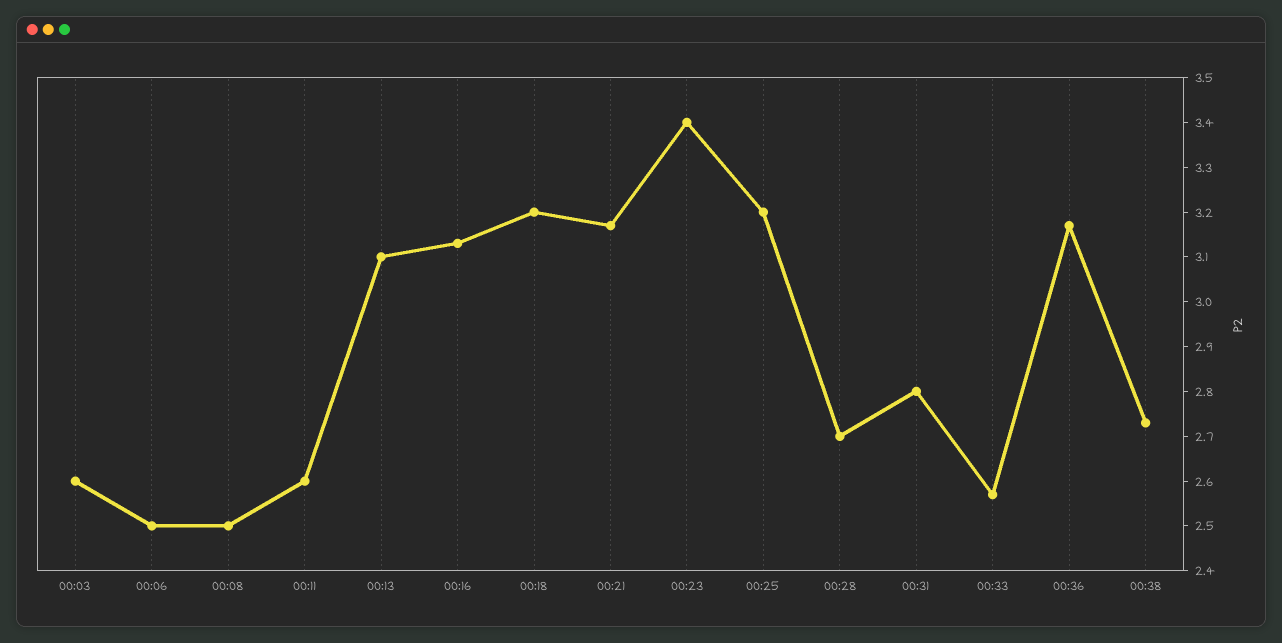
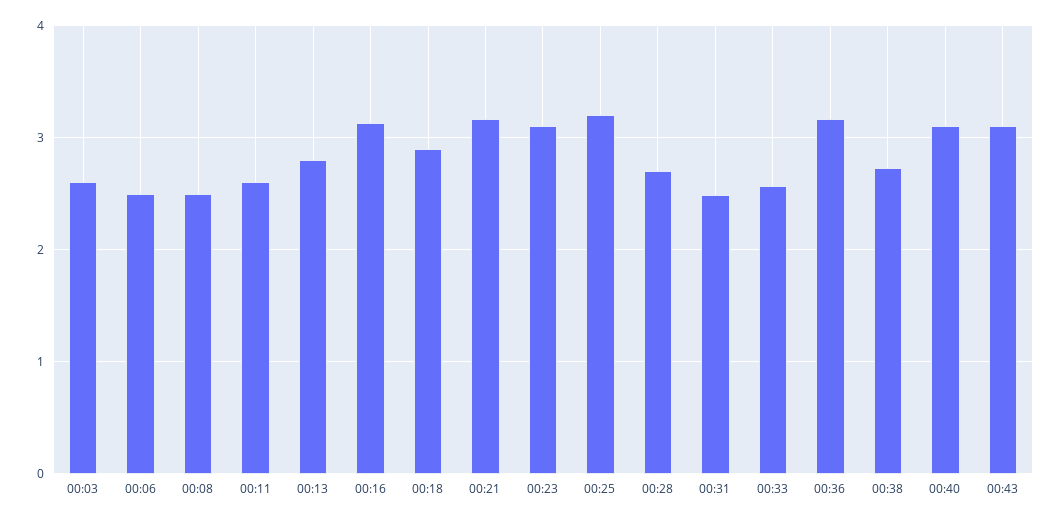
00:13: 3.1 -> 2.8
00:18: 3.2 -> 2.9
00:23: 3.4 -> 3.1
00:31: 2.8 -> 2.5
00:40: none -> 3.1
00:43: none -> 3.1

